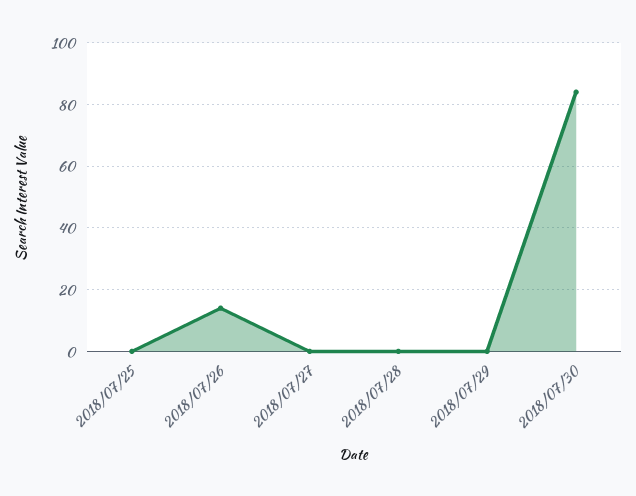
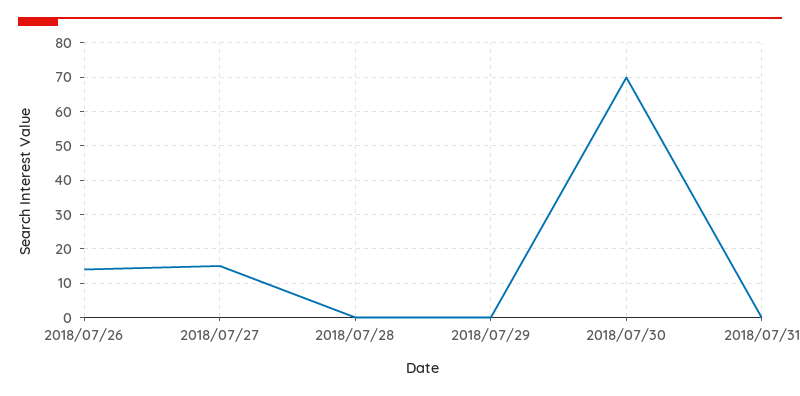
2018/07/25: 0 -> none
2018/07/27: 0 -> 15
2018/07/30: 85 -> 70
2018/07/31: none -> 0

